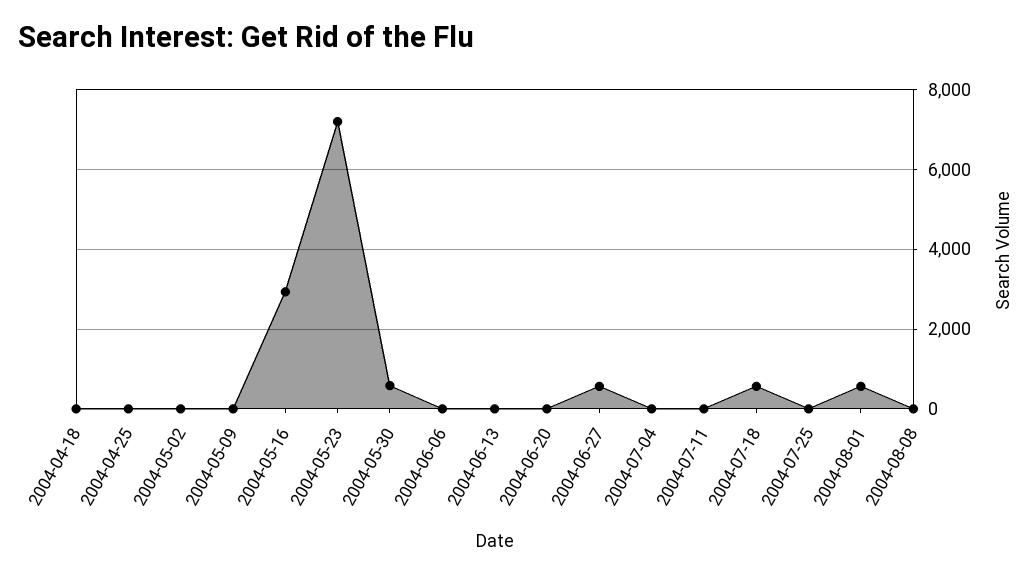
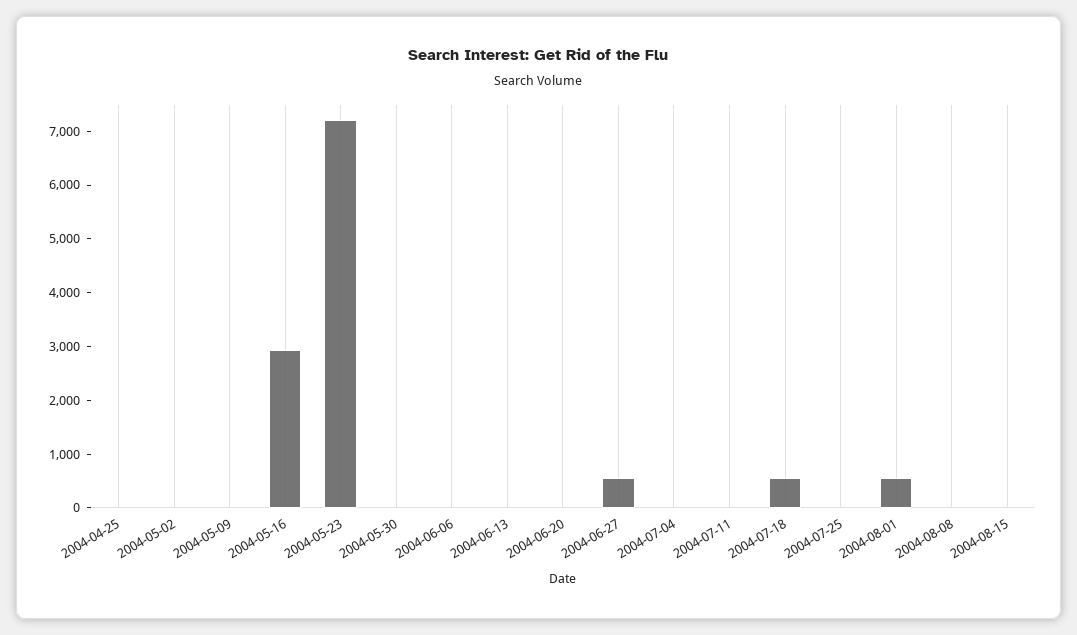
2004-04-18: 0 -> none
2004-05-30: 600 -> 0
2004-08-15: none -> 0

